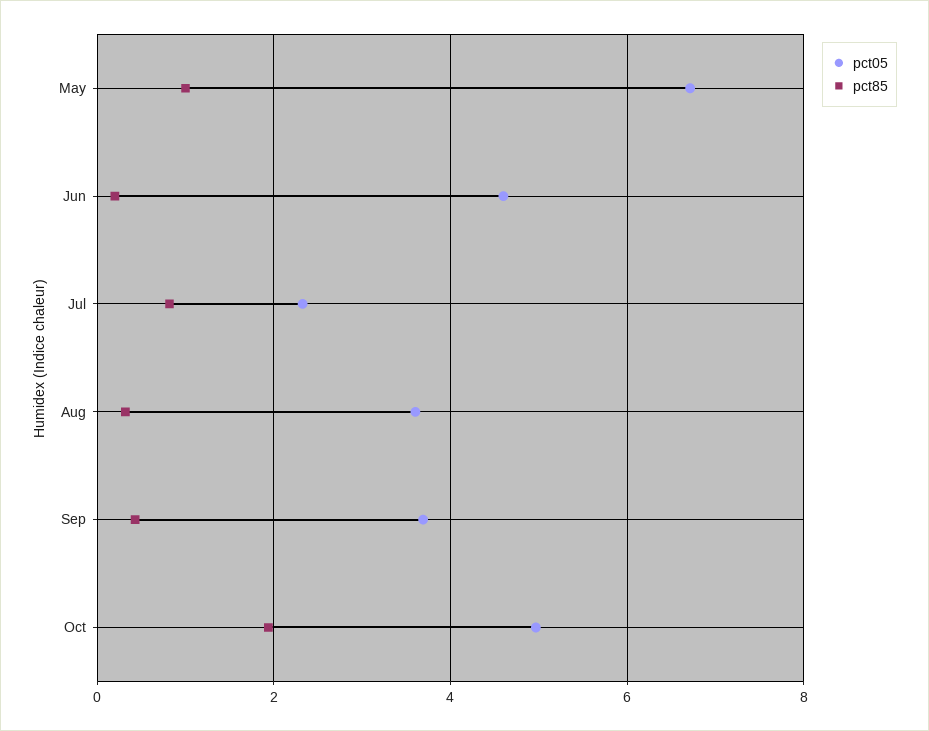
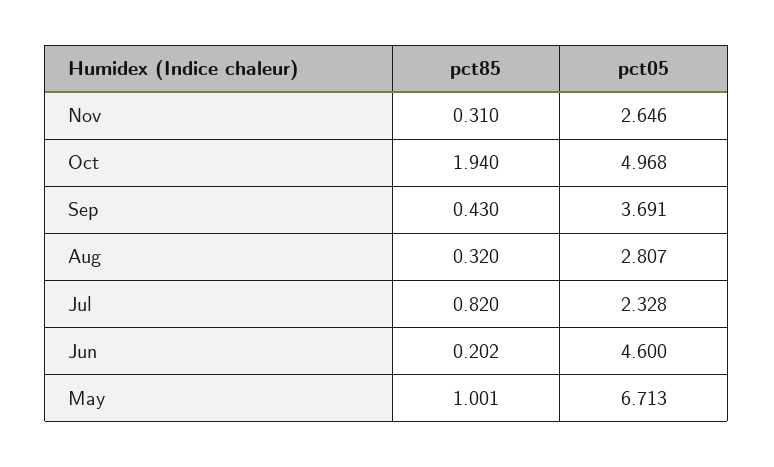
pct05, Aug: 3.6 -> 2.807
pct85, Nov: none -> 0.31
pct05, Nov: none -> 2.646

